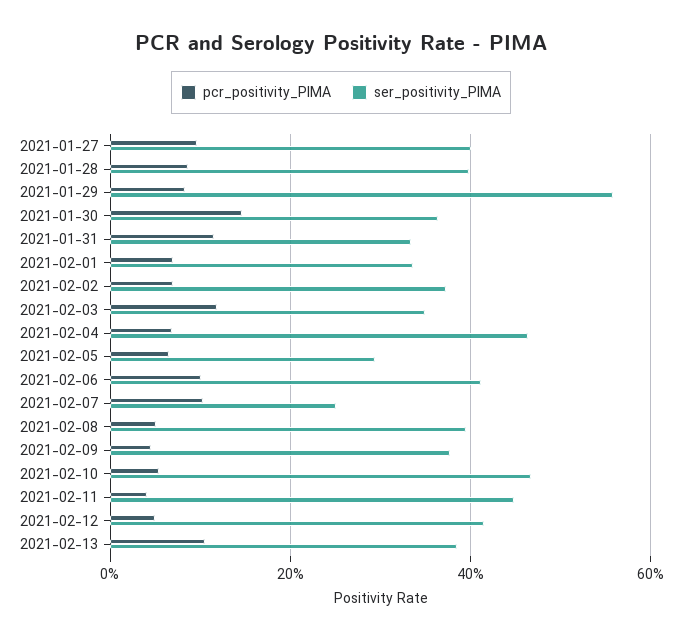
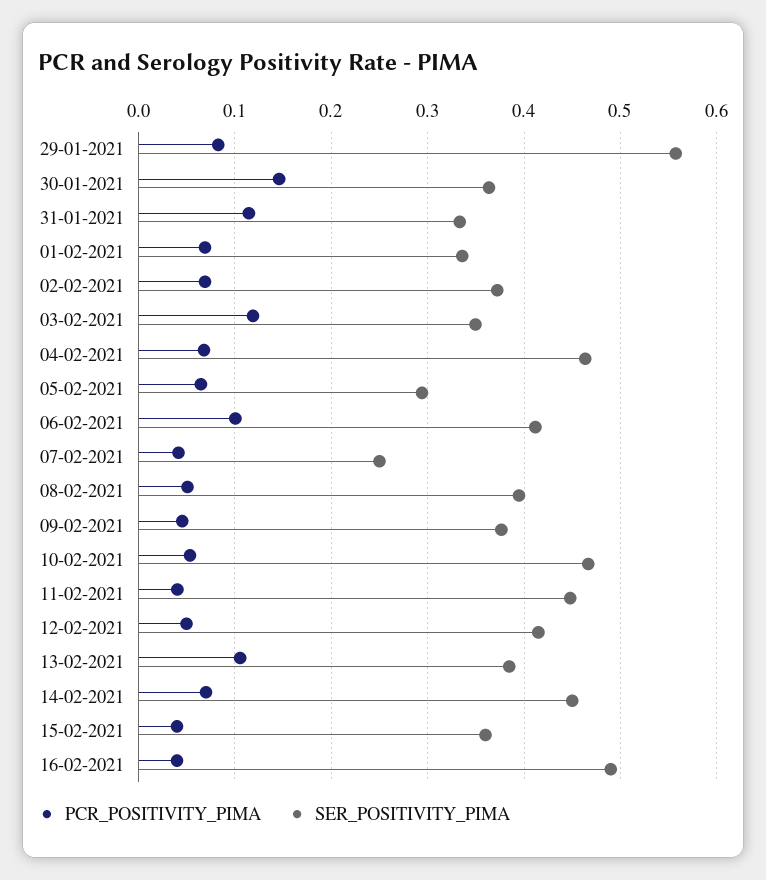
pcr_positivity_PIMA, 2021-01-27: 0.1 -> none
ser_positivity_PIMA, 2021-01-27: 0.4 -> none
pcr_positivity_PIMA, 2021-01-28: 0.08 -> none
ser_positivity_PIMA, 2021-01-28: 0.4 -> none
pcr_positivity_PIMA, 2021-02-07: 0.1 -> 0.04
pcr_positivity_PIMA, 14-02-2021: none -> 0.07
ser_positivity_PIMA, 14-02-2021: none -> 0.45
pcr_positivity_PIMA, 15-02-2021: none -> 0.04
ser_positivity_PIMA, 15-02-2021: none -> 0.36
pcr_positivity_PIMA, 16-02-2021: none -> 0.04
ser_positivity_PIMA, 16-02-2021: none -> 0.49

